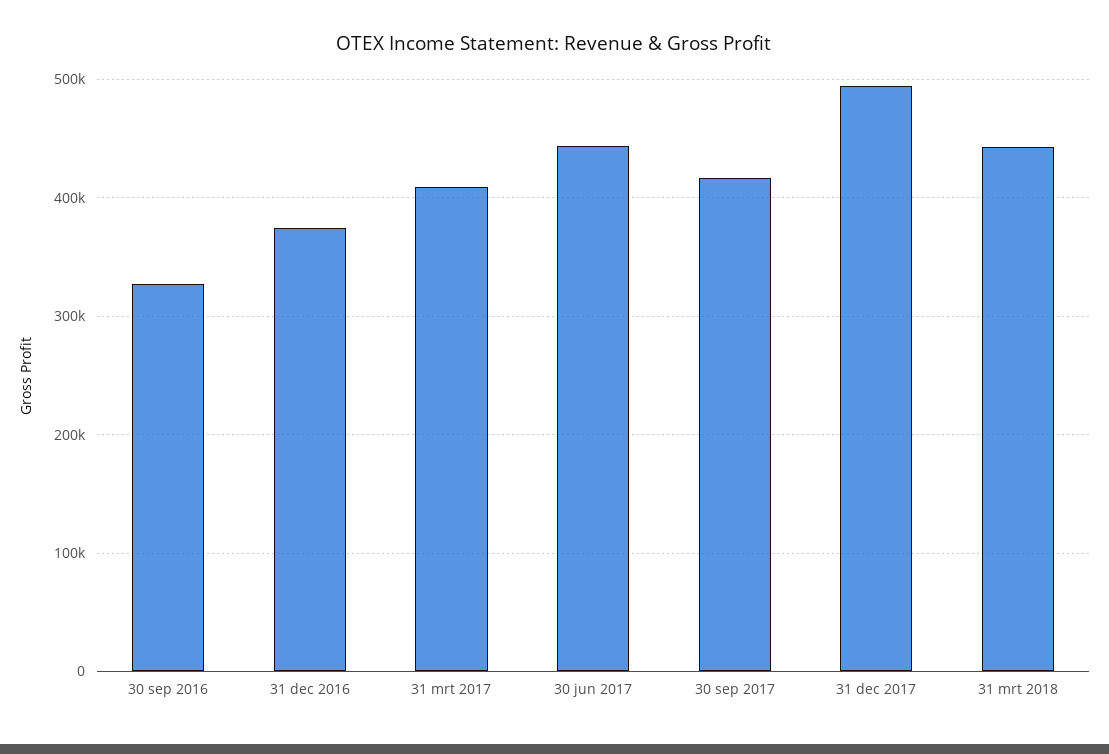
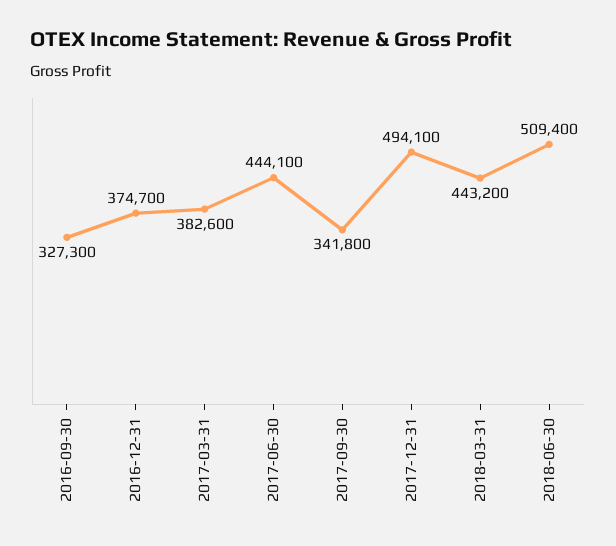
31 mrt 2017: 410000 -> 382600
30 sep 2017: 420000 -> 341800
2018-06-30: none -> 509400

